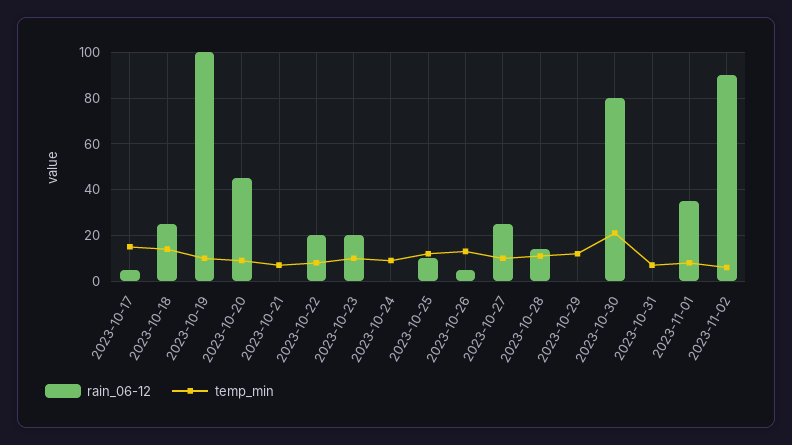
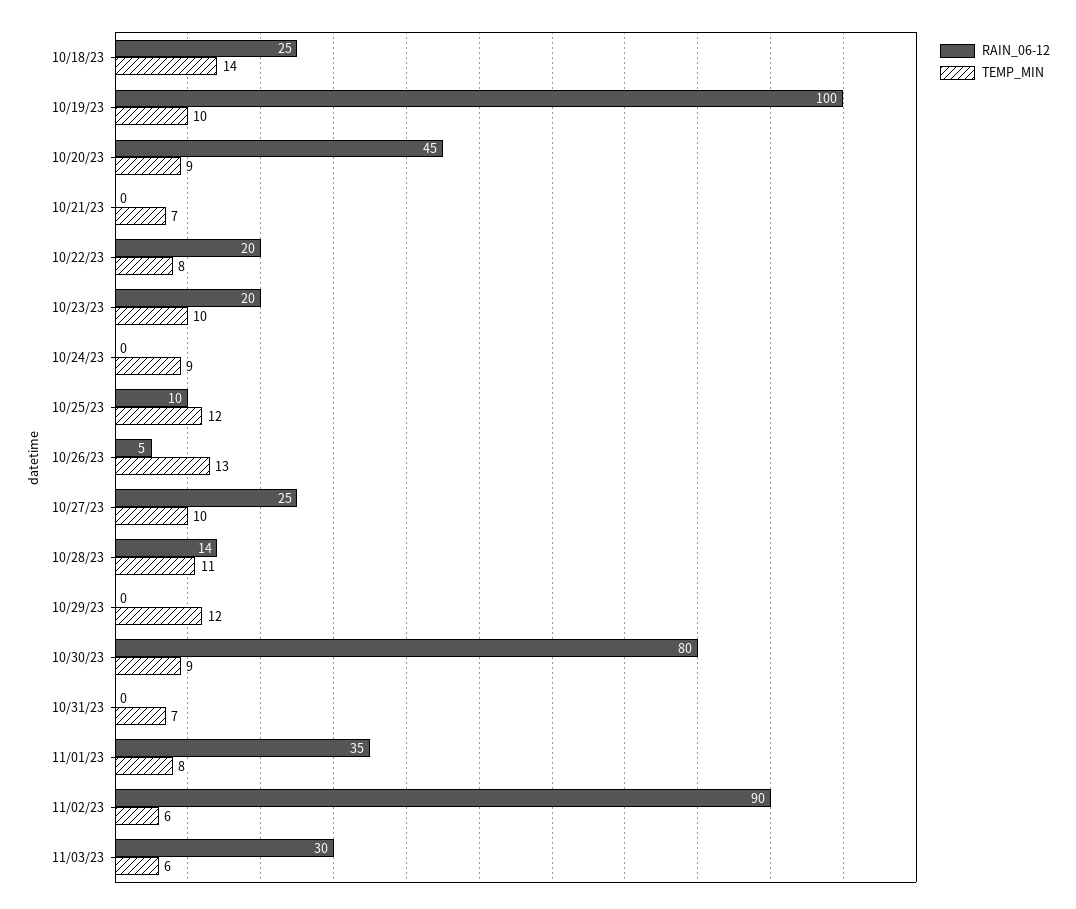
rain_06-12, 2023-10-17: 5 -> none
temp_min, 2023-10-17: 15 -> none
temp_min, 2023-10-30: 20 -> 9
rain_06-12, 11/03/23: none -> 30
temp_min, 11/03/23: none -> 6

